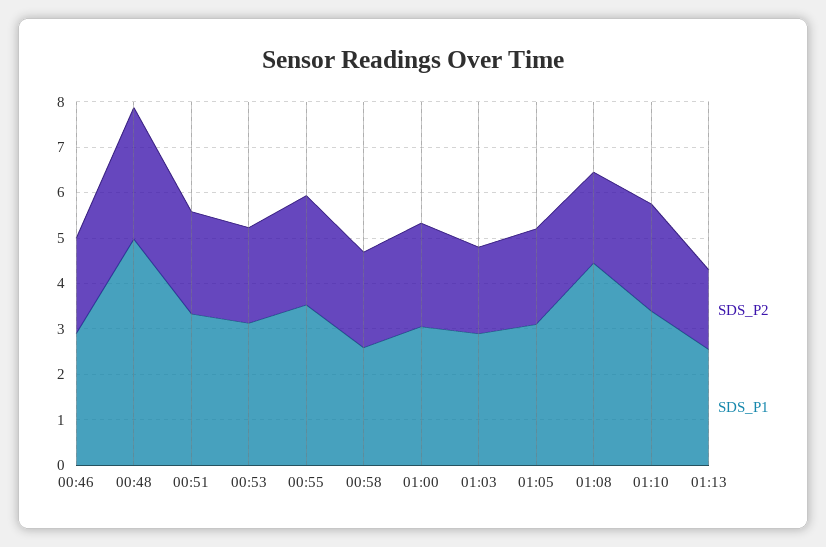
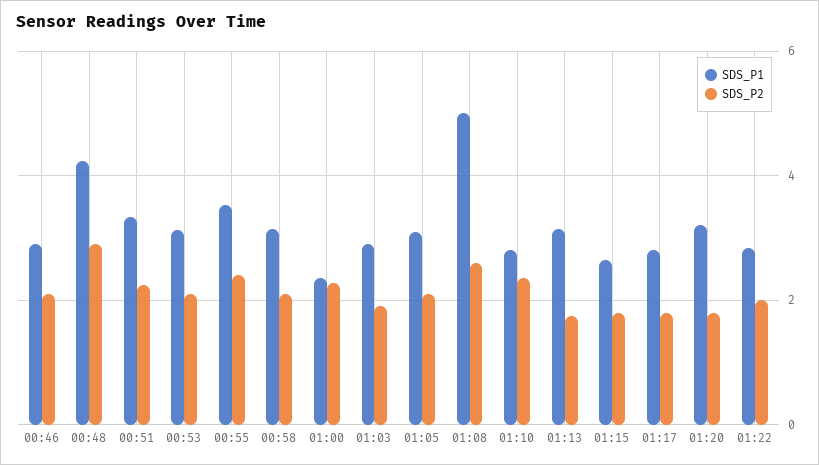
SDS_P1, 00:48: 5 -> 4.2
SDS_P1, 00:58: 2.6 -> 3.2
SDS_P1, 01:00: 3 -> 2.4
SDS_P2, 01:08: 2 -> 2.6
SDS_P1, 01:08: 4.4 -> 5
SDS_P1, 01:10: 3.4 -> 2.8
SDS_P1, 01:13: 2.6 -> 3.2
SDS_P1, 01:15: none -> 2.6
SDS_P2, 01:15: none -> 1.8
SDS_P1, 01:17: none -> 2.8
SDS_P2, 01:17: none -> 1.8
SDS_P1, 01:20: none -> 3.2
SDS_P2, 01:20: none -> 1.8
SDS_P1, 01:22: none -> 2.8
SDS_P2, 01:22: none -> 2

